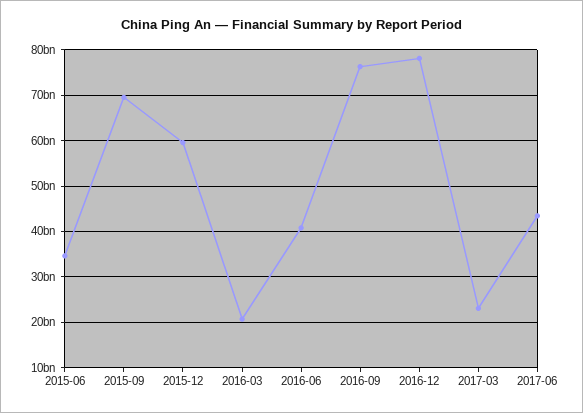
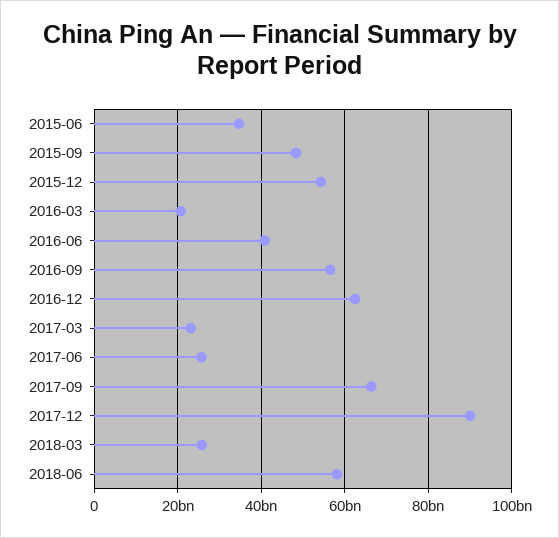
2015-09: 70000000000 -> 48000000000
2015-12: 60000000000 -> 54000000000
2016-09: 76000000000 -> 56000000000
2016-12: 78000000000 -> 62000000000
2017-06: 44000000000 -> 26000000000
2017-09: none -> 66000000000
2017-12: none -> 90000000000
2018-03: none -> 26000000000
2018-06: none -> 58000000000

